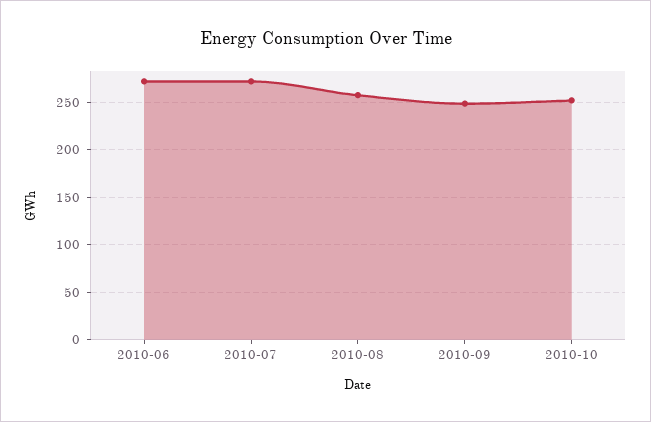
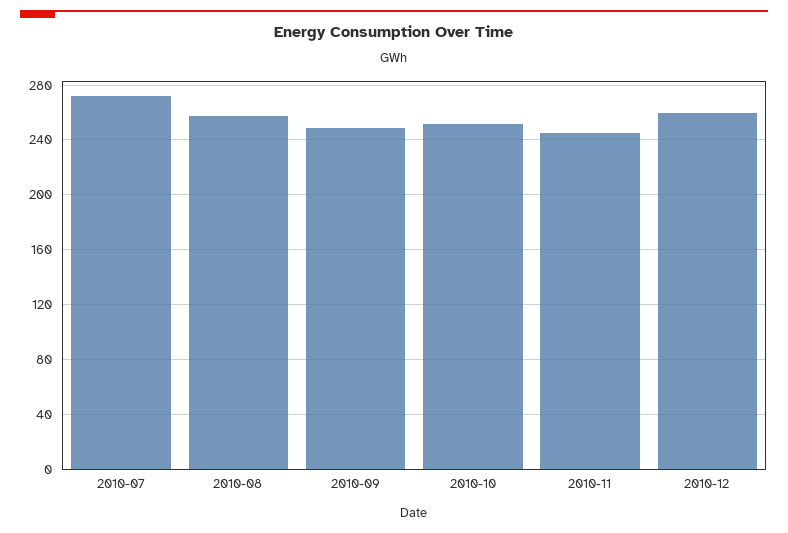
2010-06: 270 -> none
2010-11: none -> 245
2010-12: none -> 260

